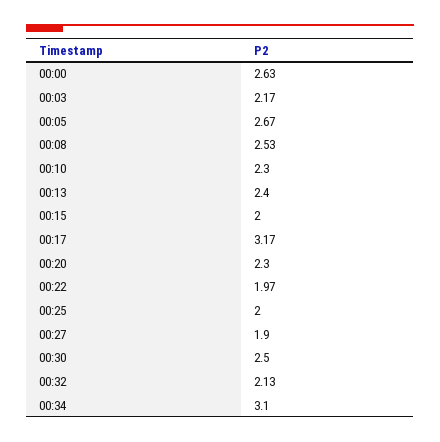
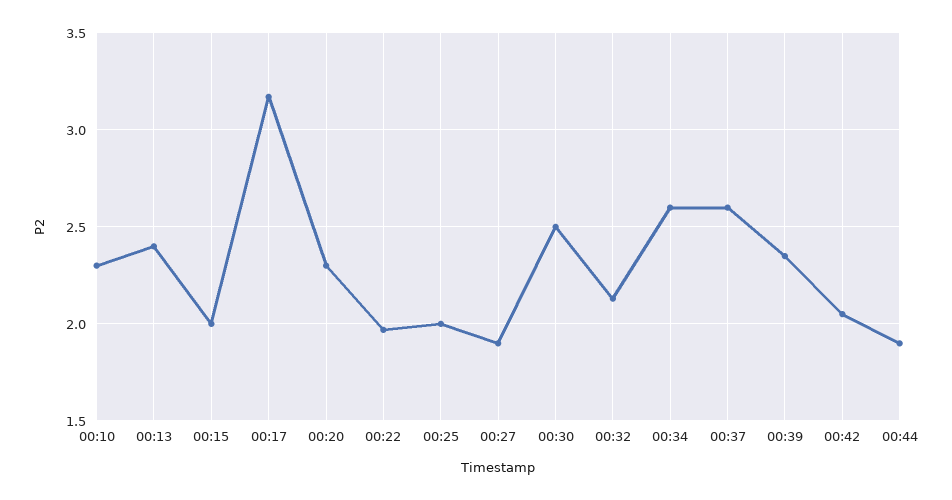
00:00: 2.63 -> none
00:03: 2.17 -> none
00:05: 2.67 -> none
00:08: 2.53 -> none
00:34: 3.1 -> 2.6
00:37: none -> 2.6
00:39: none -> 2.35
00:42: none -> 2.05
00:44: none -> 1.9

